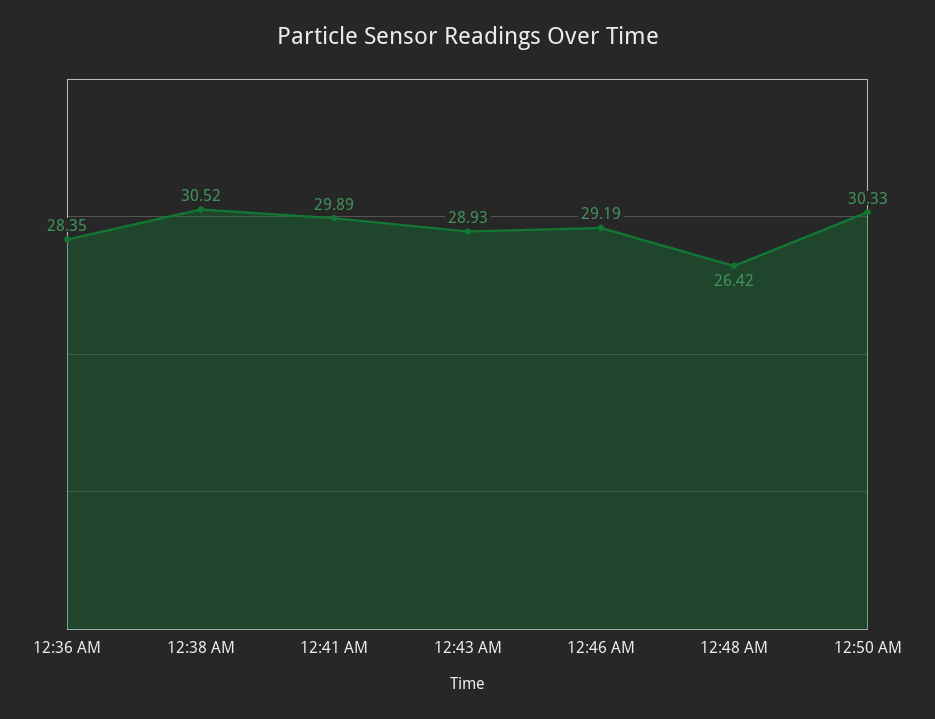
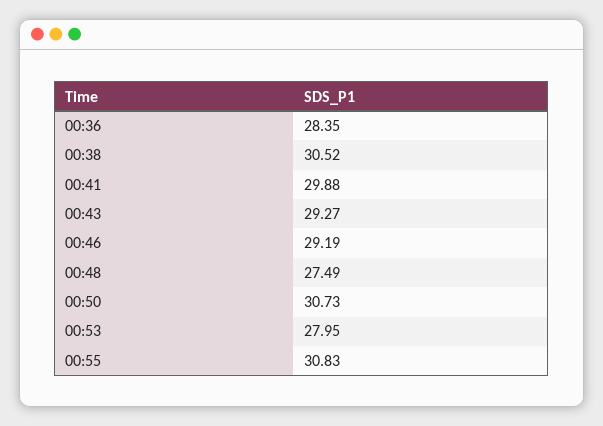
12:41 AM: 29.89 -> 29.88
12:43 AM: 28.93 -> 29.27
12:48 AM: 26.42 -> 27.49
12:50 AM: 30.33 -> 30.73
00:53: none -> 27.95
00:55: none -> 30.83

